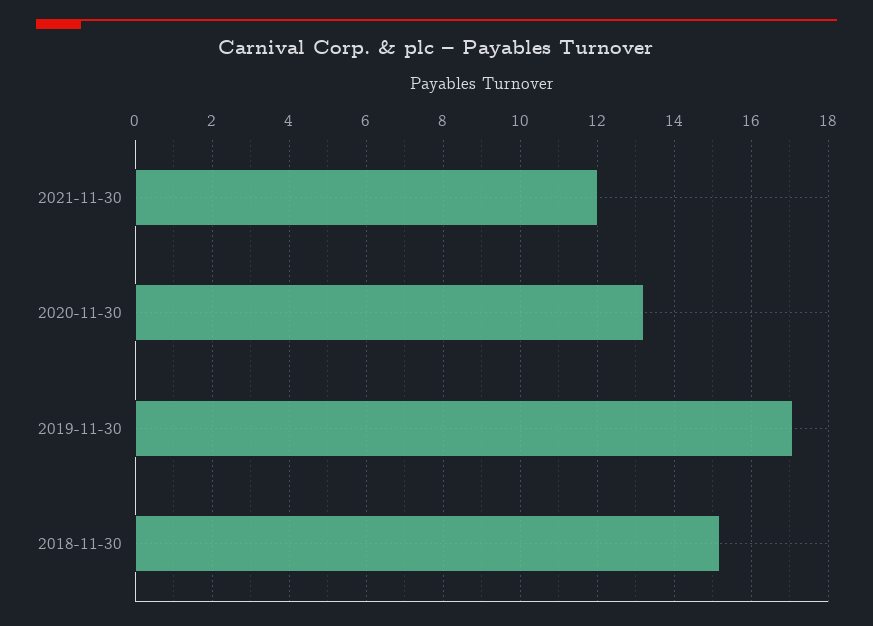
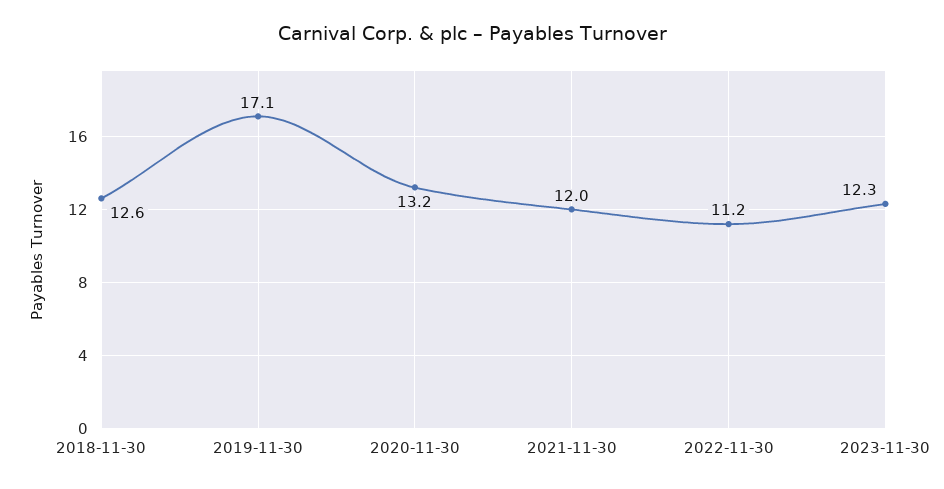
2018-11-30: 15.2 -> 12.6
2022-11-30: none -> 11.2
2023-11-30: none -> 12.3

